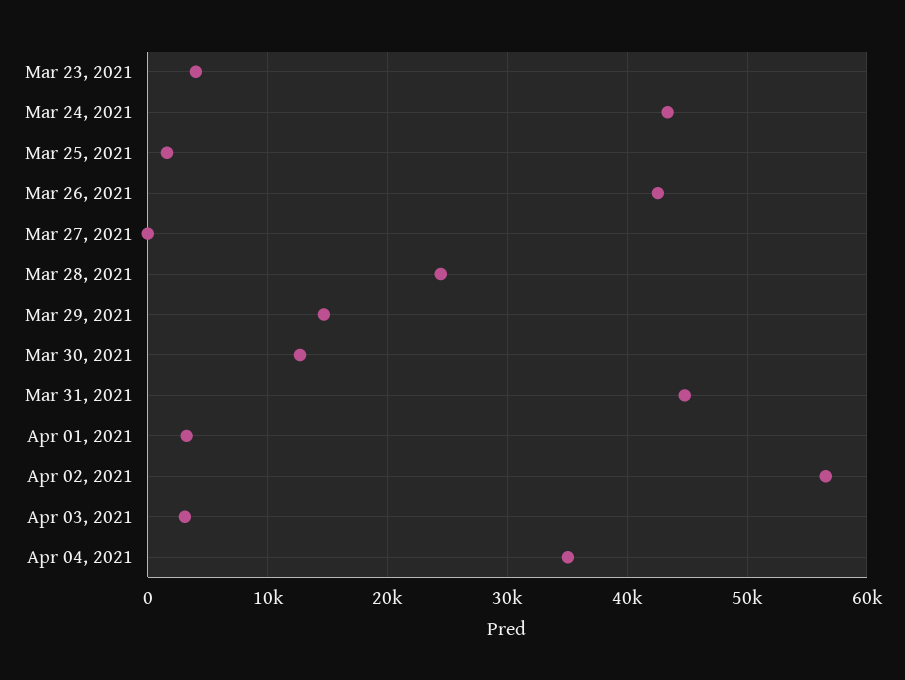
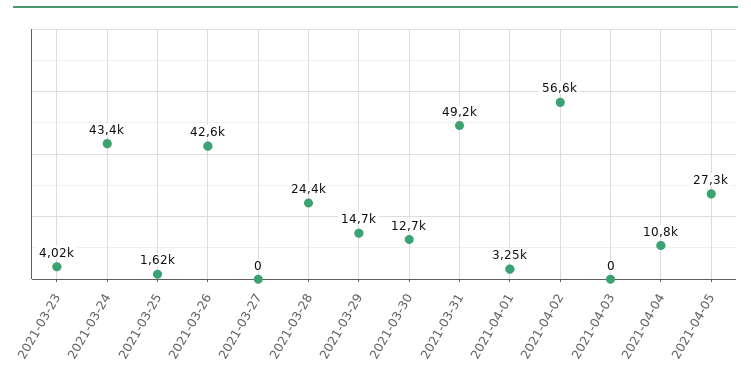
Mar 31, 2021: 45000 -> 49200
Apr 03, 2021: 3000 -> 0
Apr 04, 2021: 35000 -> 10800
2021-04-05: none -> 27300

